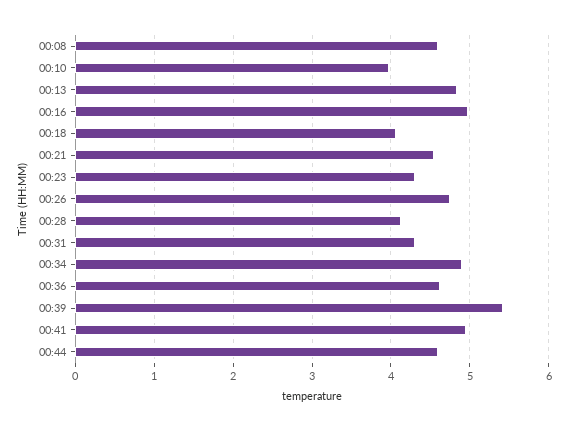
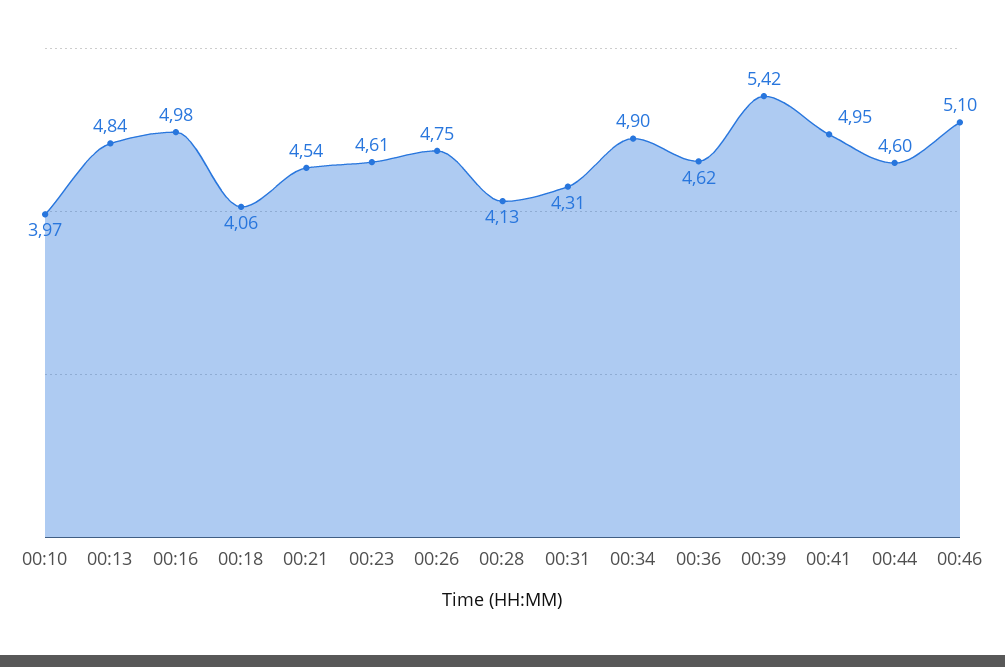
00:08: 4.6 -> none
00:23: 4.3 -> 4.61
00:46: none -> 5.1

